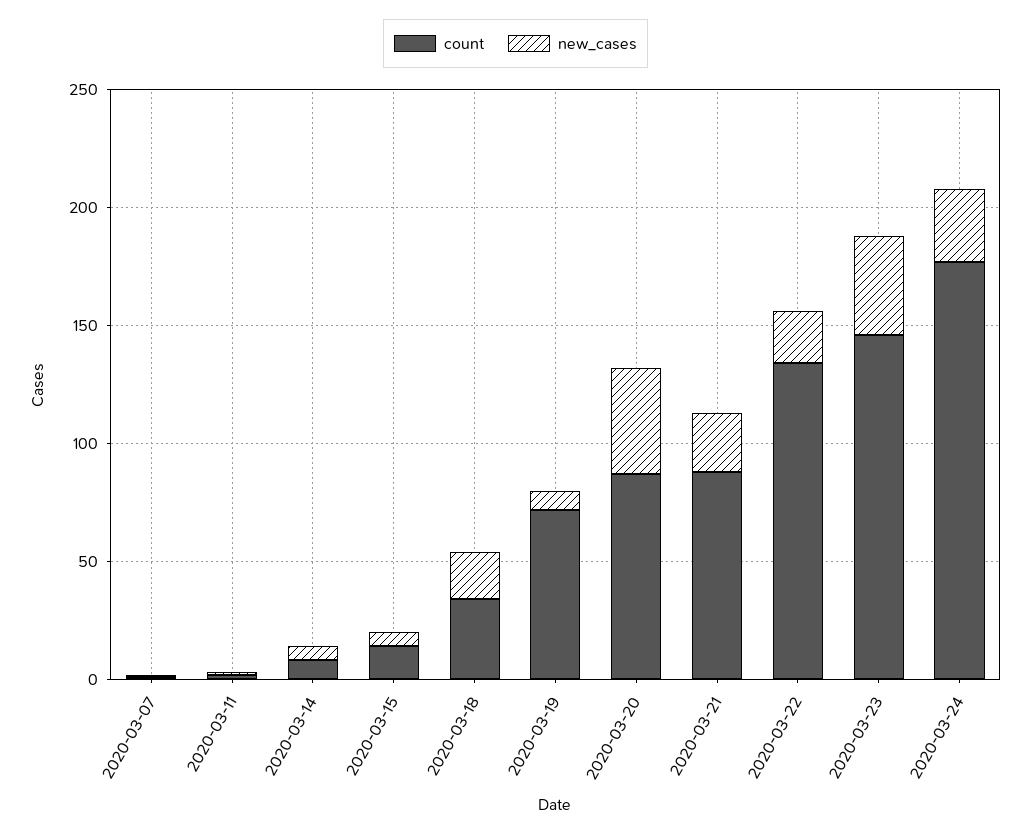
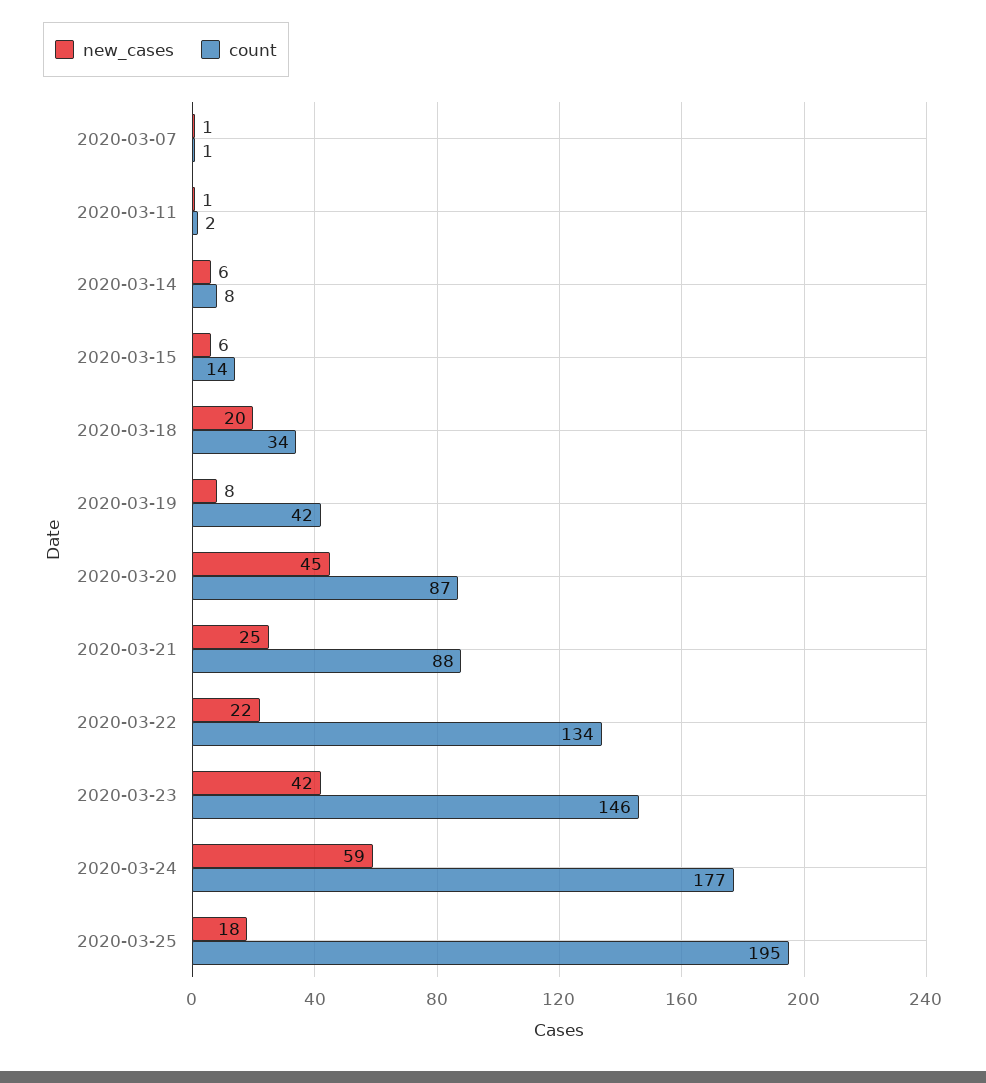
count, 2020-03-19: 70 -> 42
new_cases, 2020-03-24: 30 -> 59
new_cases, 2020-03-25: none -> 18
count, 2020-03-25: none -> 195

